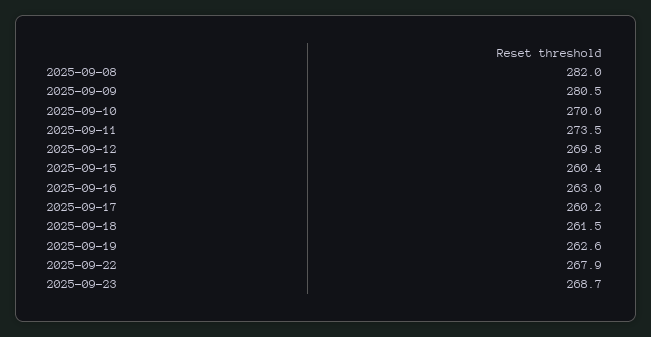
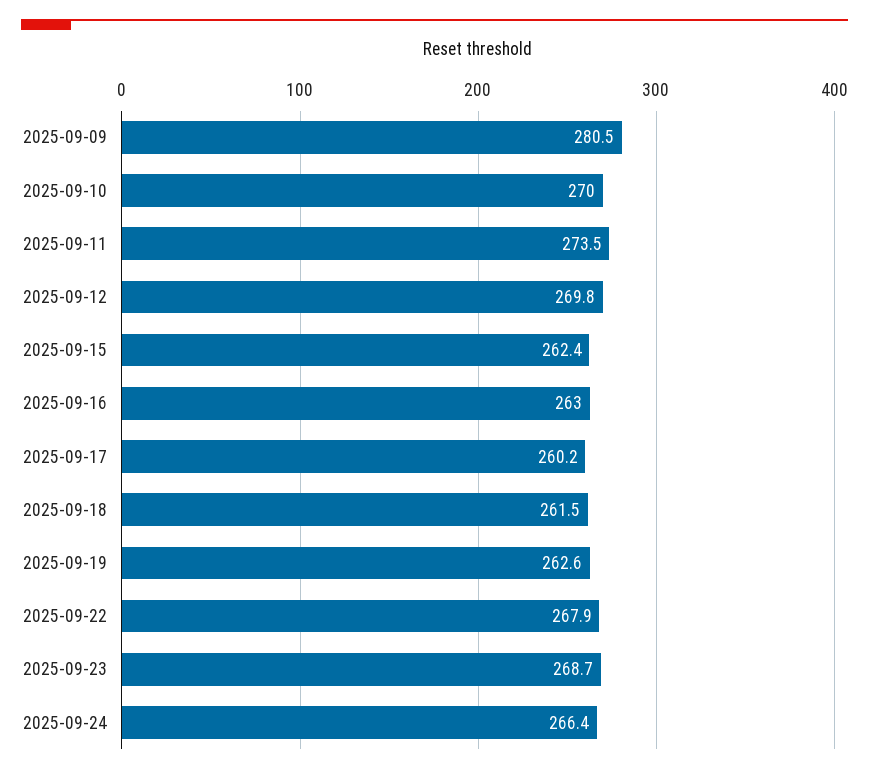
2025-09-08: 282 -> none
2025-09-15: 260.4 -> 262.4
2025-09-24: none -> 266.4

